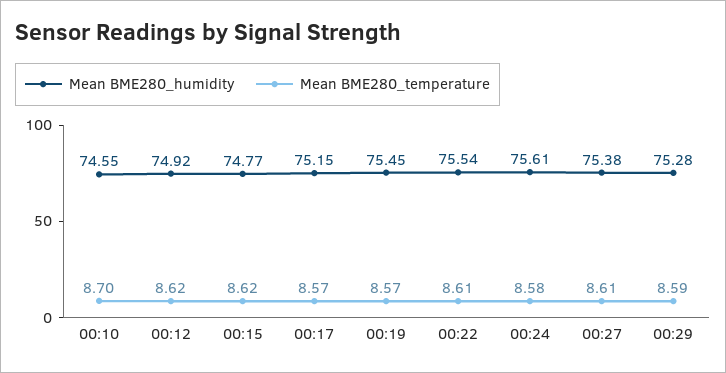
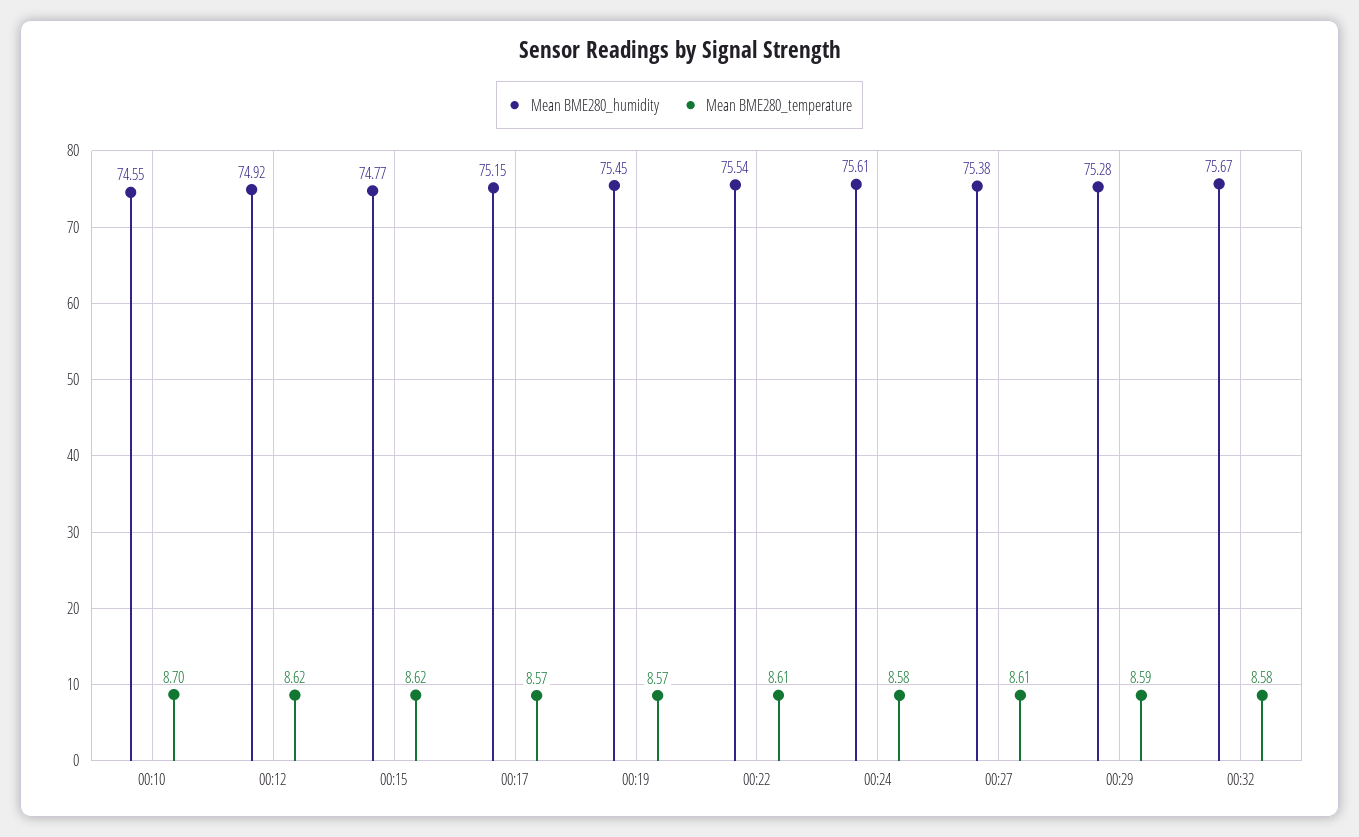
Mean BME280_humidity, 00:32: none -> 75.67
Mean BME280_temperature, 00:32: none -> 8.58

